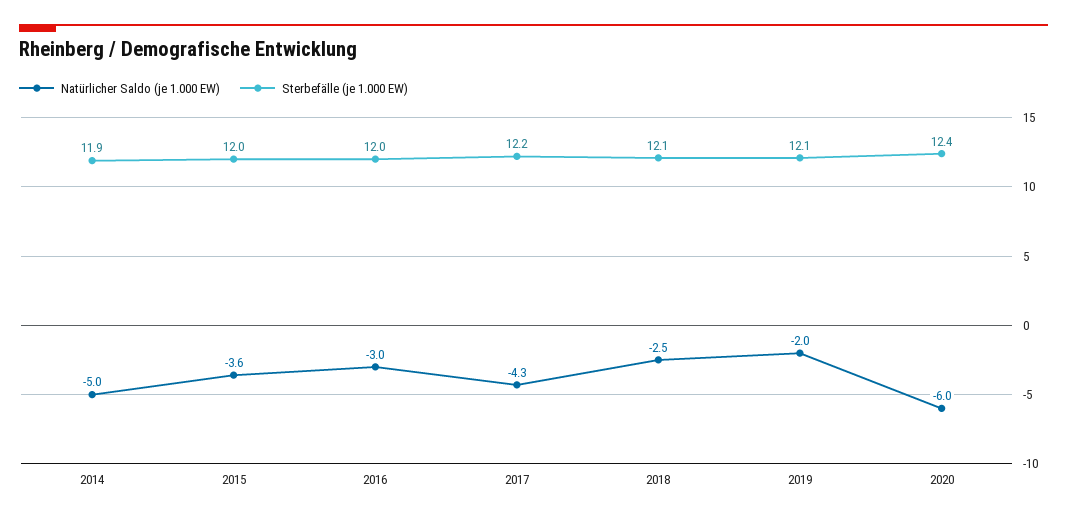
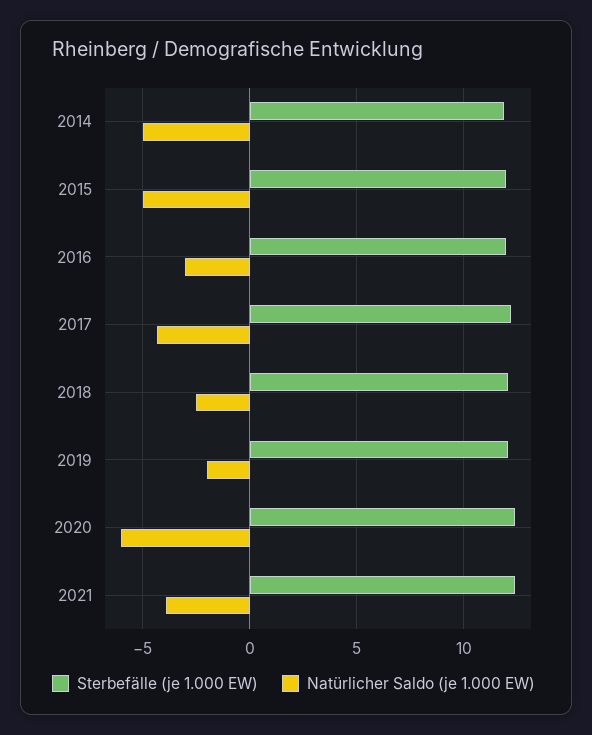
Natürlicher Saldo (je 1.000 EW), 2015: -3.6 -> -5
Sterbefälle (je 1.000 EW), 2021: none -> 12.5
Natürlicher Saldo (je 1.000 EW), 2021: none -> -4

